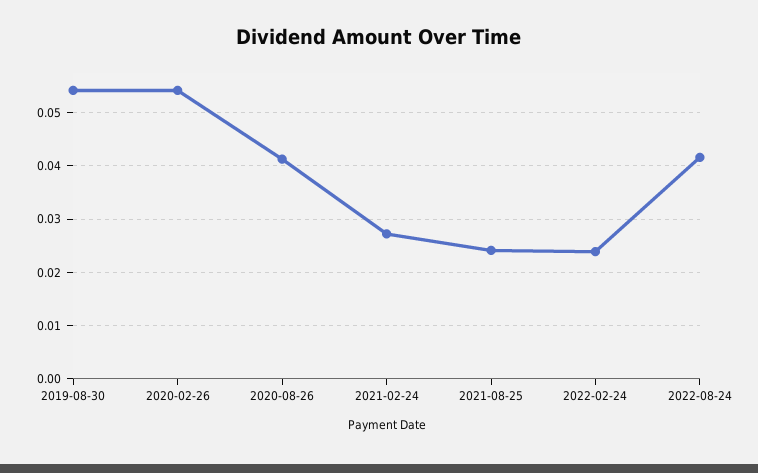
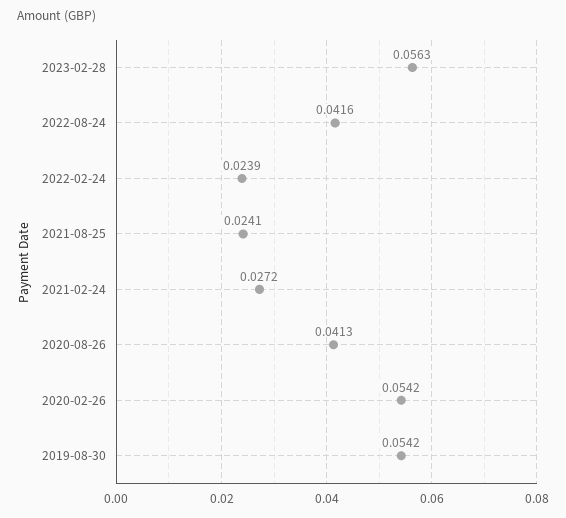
2023-02-28: none -> 0.0563

